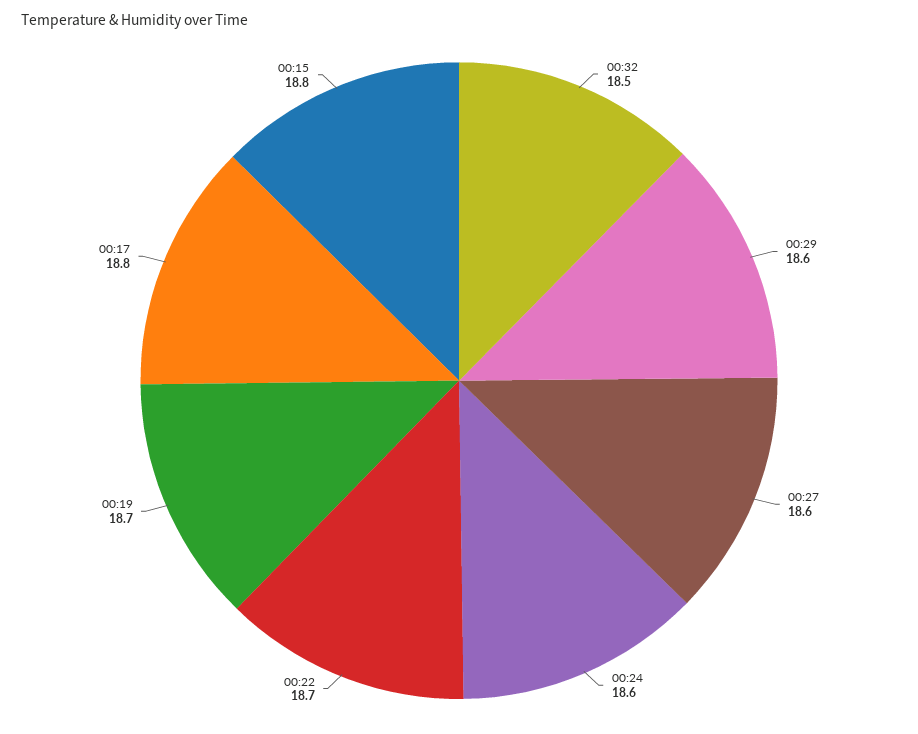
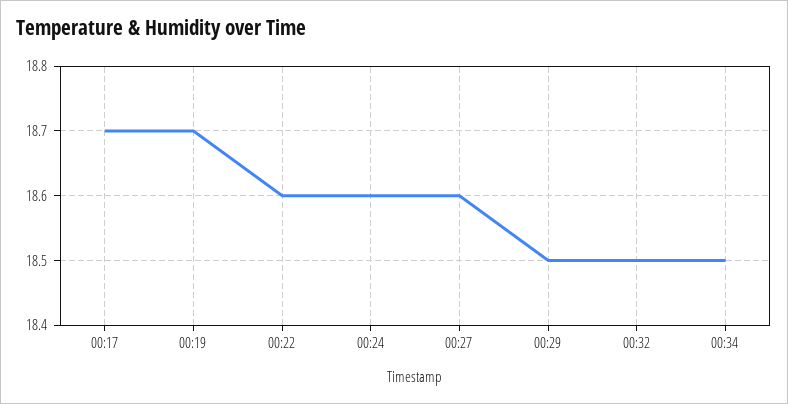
00:29: 18.6 -> 18.5
00:22: 18.7 -> 18.6
00:17: 18.8 -> 18.7
00:15: 18.8 -> none
00:34: none -> 18.5

